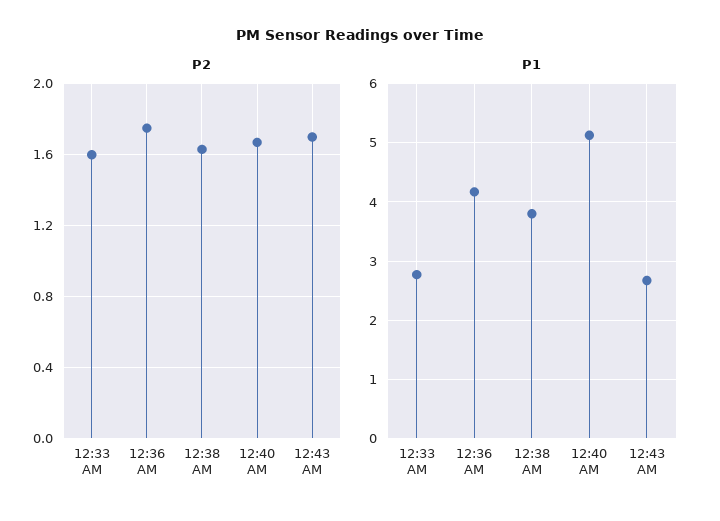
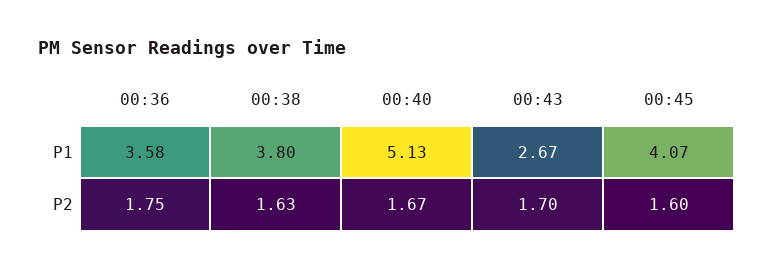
P2, 12:33 AM: 1.6 -> none
P1, 12:33 AM: 2.8 -> none
P1, 12:36 AM: 4.2 -> 3.58
P1, 00:45: none -> 4.07
P2, 00:45: none -> 1.6

